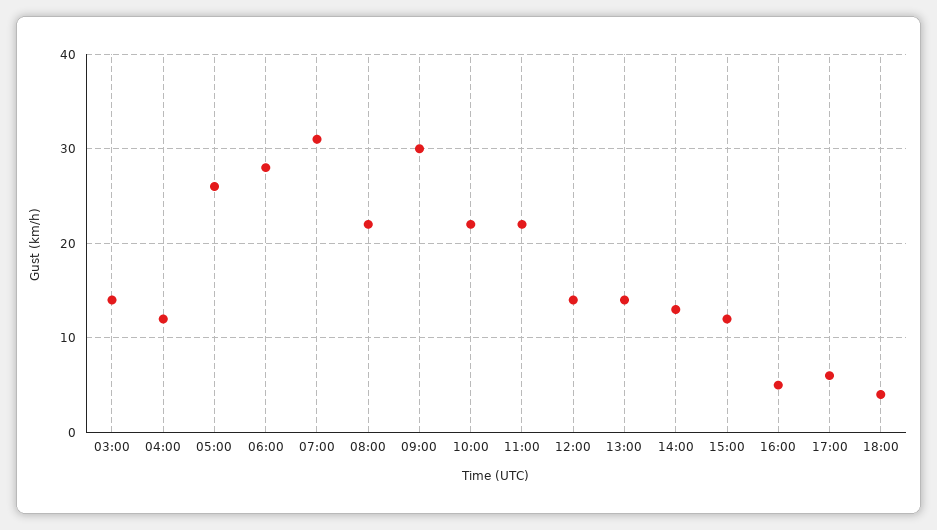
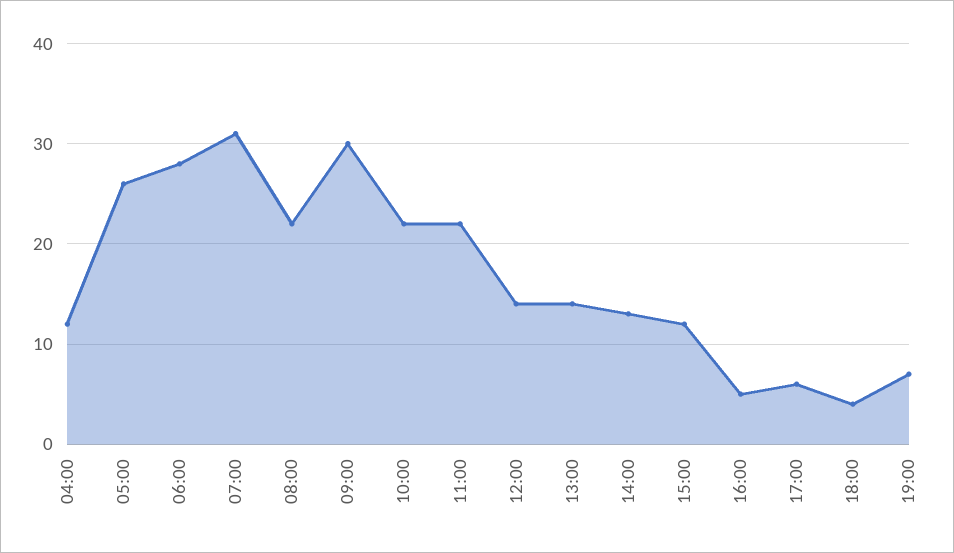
03:00: 14 -> none
19:00: none -> 7

